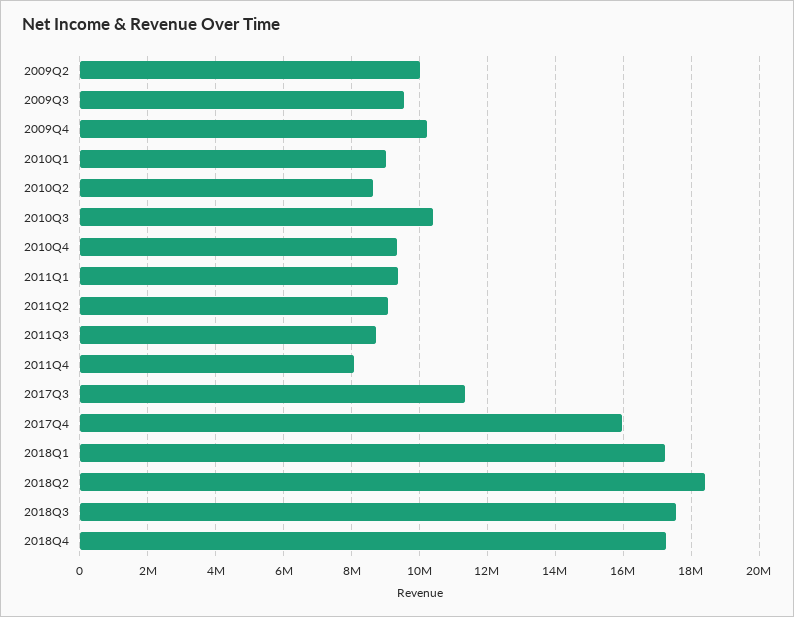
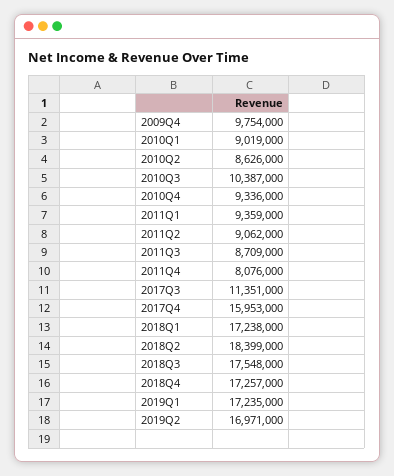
2009Q2: 10000000 -> none
2009Q3: 9600000 -> none
2009Q4: 10200000 -> 9754000
2019Q1: none -> 17235000
2019Q2: none -> 16971000

